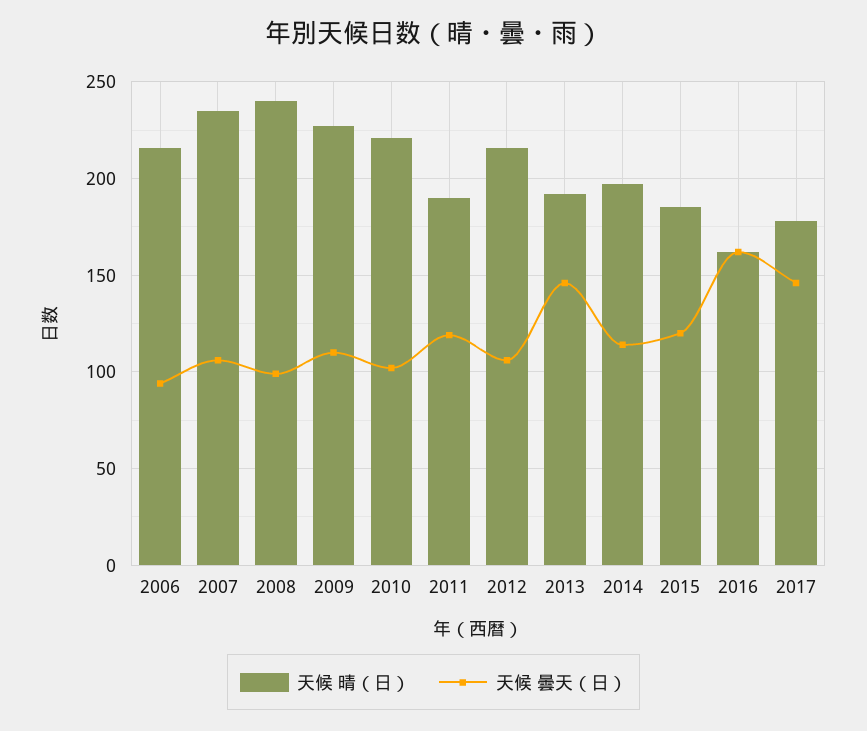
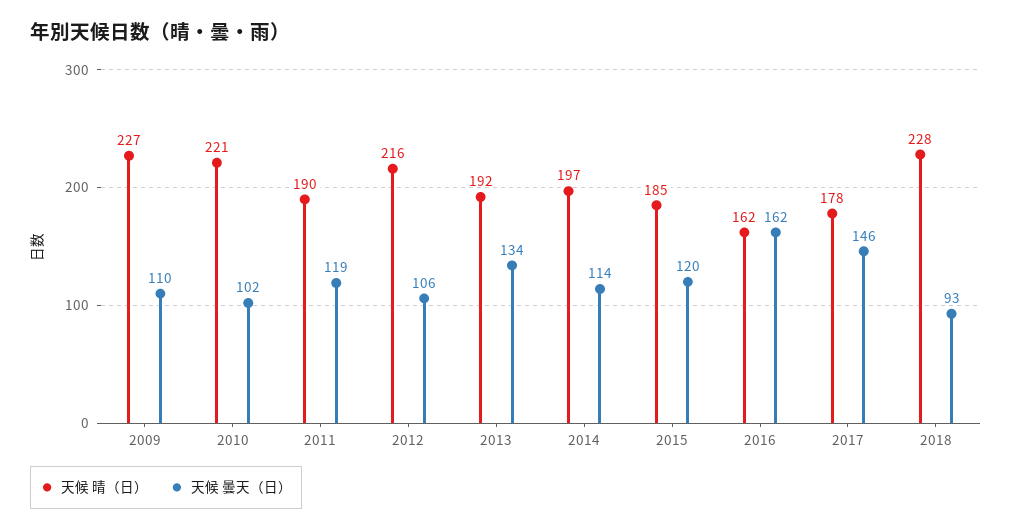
天候 晴（日）, 2006: 215 -> none
天候 曇天（日）, 2006: 95 -> none
天候 晴（日）, 2007: 235 -> none
天候 曇天（日）, 2007: 105 -> none
天候 晴（日）, 2008: 240 -> none
天候 曇天（日）, 2008: 100 -> none
天候 曇天（日）, 2013: 145 -> 134
天候 晴（日）, 2018: none -> 228
天候 曇天（日）, 2018: none -> 93

